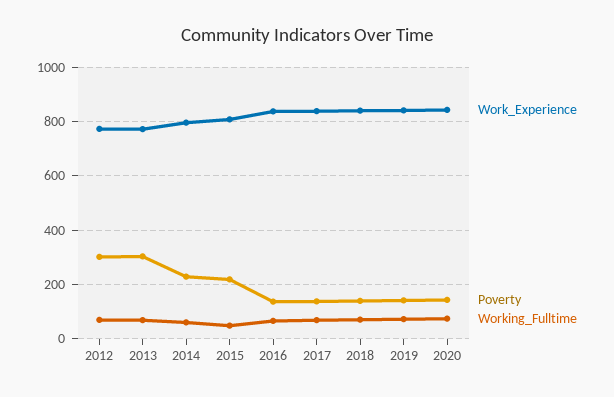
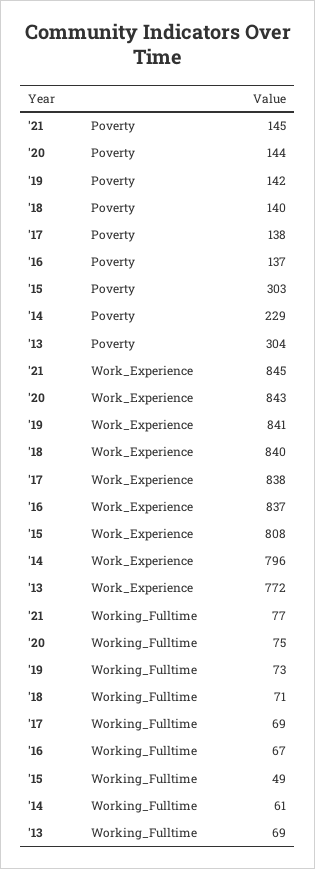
Work_Experience, 2012: 775 -> none
Poverty, 2012: 300 -> none
Working_Fulltime, 2012: 75 -> none
Poverty, 2015: 225 -> 303
Poverty, '21: none -> 145
Work_Experience, '21: none -> 845
Working_Fulltime, '21: none -> 77

